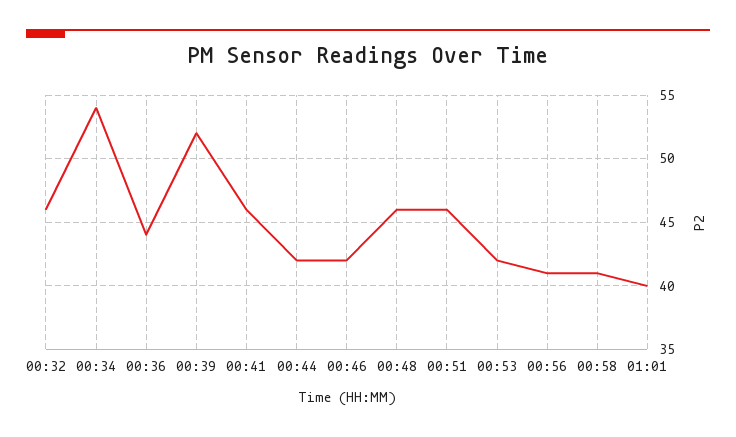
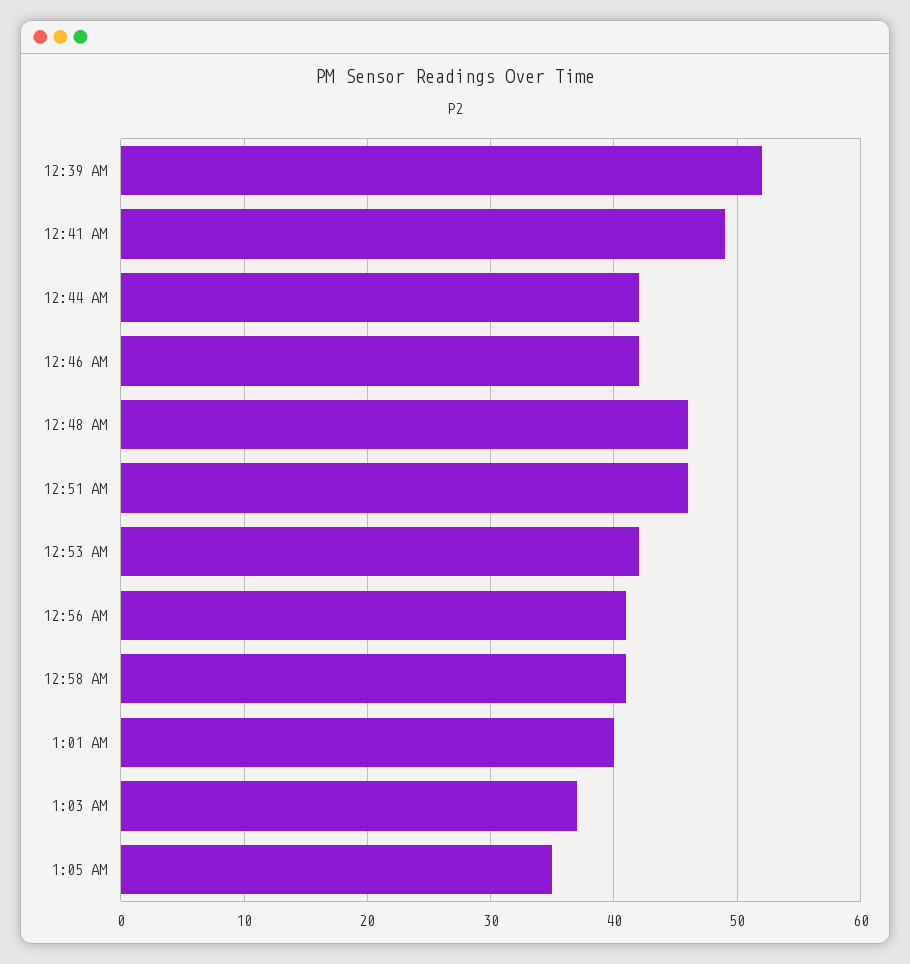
00:32: 46 -> none
00:34: 54 -> none
00:36: 44 -> none
00:41: 46 -> 49
1:03 AM: none -> 37
1:05 AM: none -> 35

